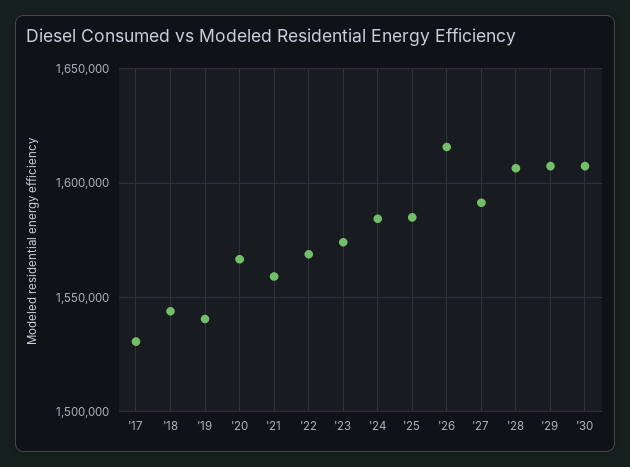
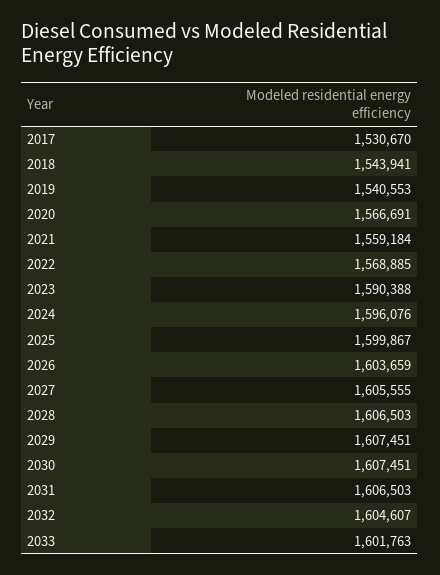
'23: 1575000 -> 1590388
'24: 1585000 -> 1596076
'25: 1585000 -> 1599867
'26: 1615000 -> 1603659
'27: 1590000 -> 1605555
2031: none -> 1606503
2032: none -> 1604607
2033: none -> 1601763

